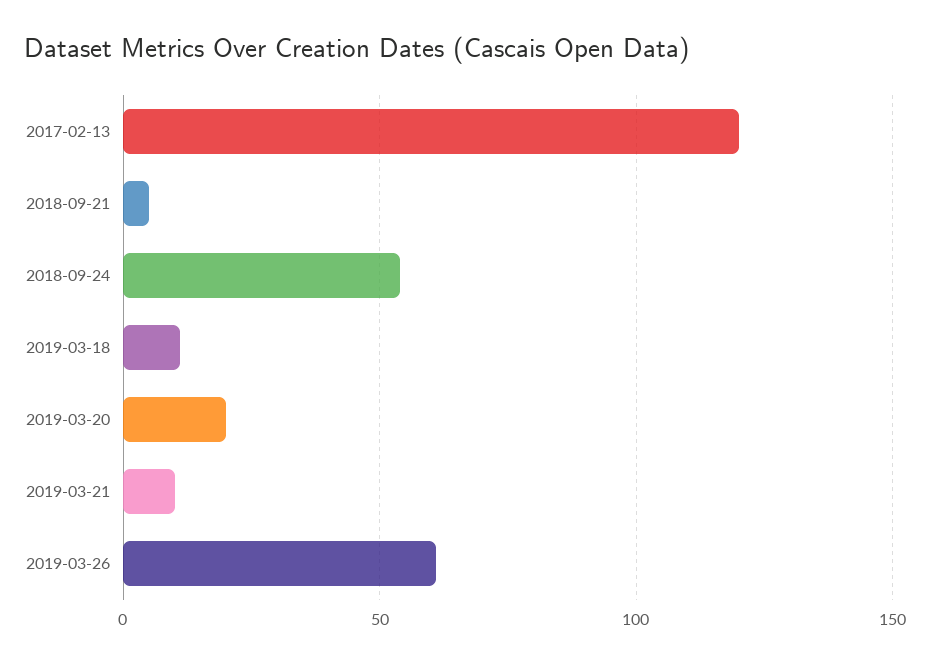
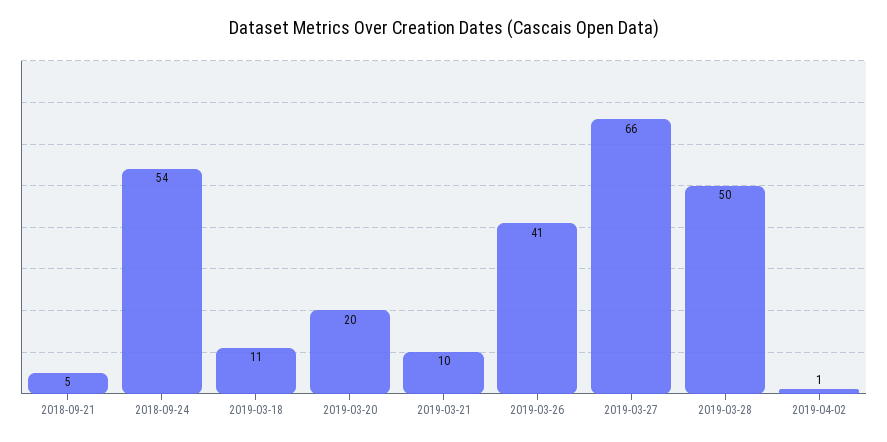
2017-02-13: 120 -> none
2019-03-26: 60 -> 41
2019-03-27: none -> 66
2019-03-28: none -> 50
2019-04-02: none -> 1

